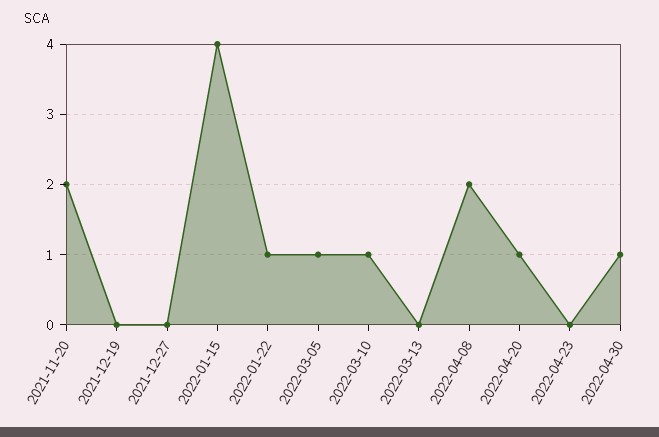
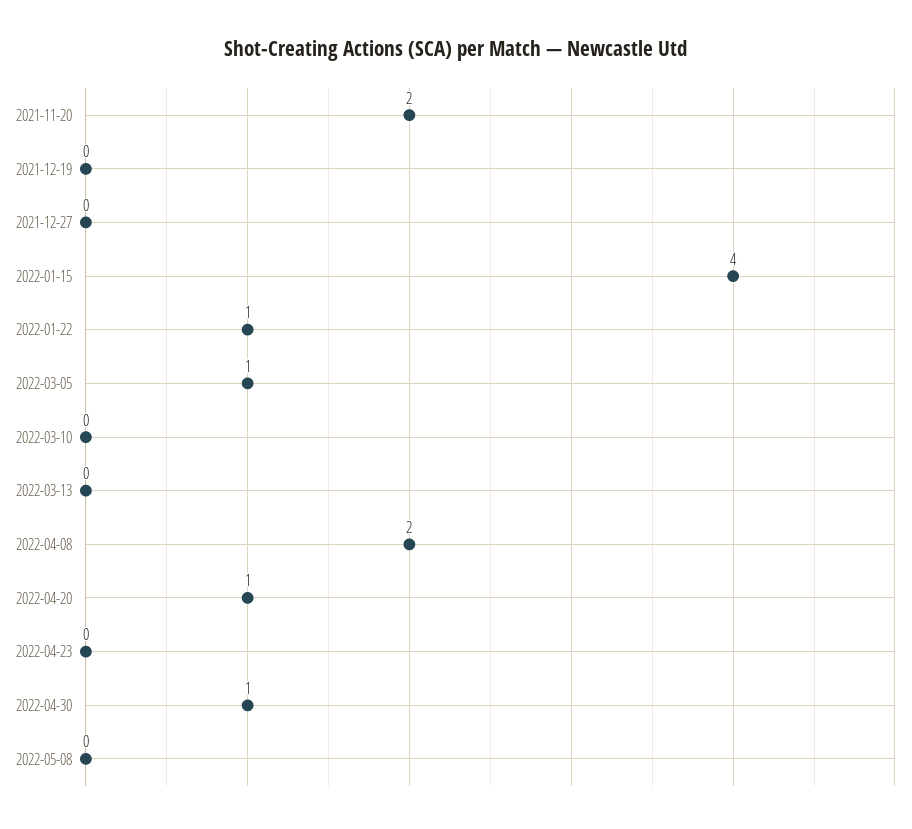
2022-03-10: 1 -> 0
2022-05-08: none -> 0

